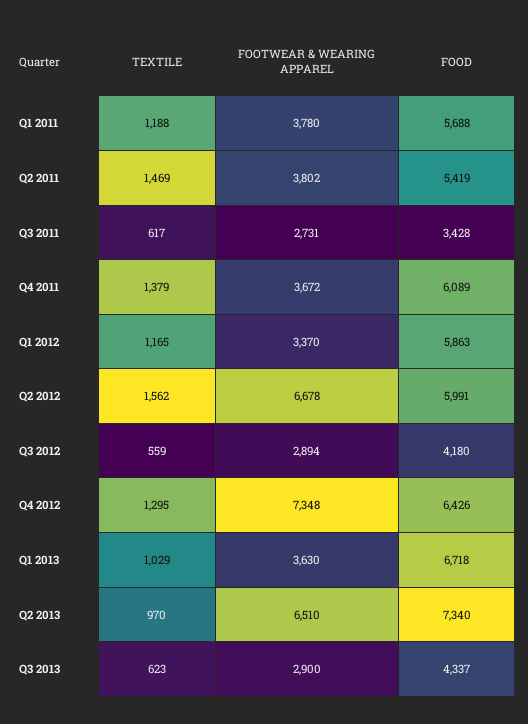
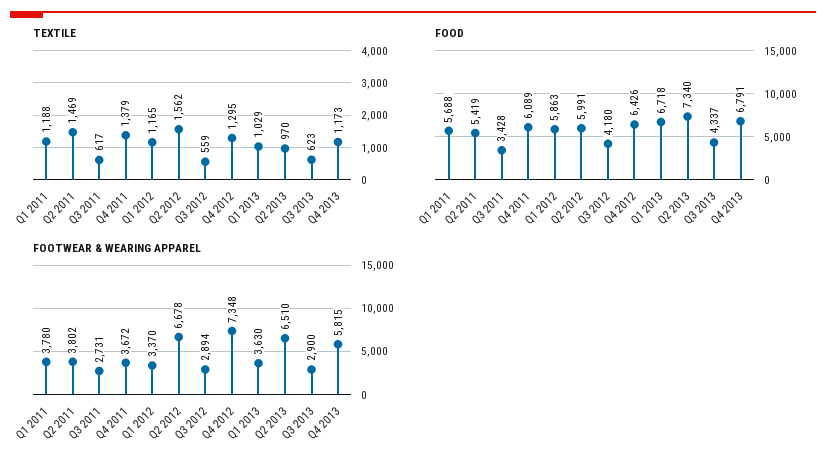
TEXTILE, Q4 2013: none -> 1173
FOOD, Q4 2013: none -> 6791
FOOTWEAR & WEARING APPAREL, Q4 2013: none -> 5815

